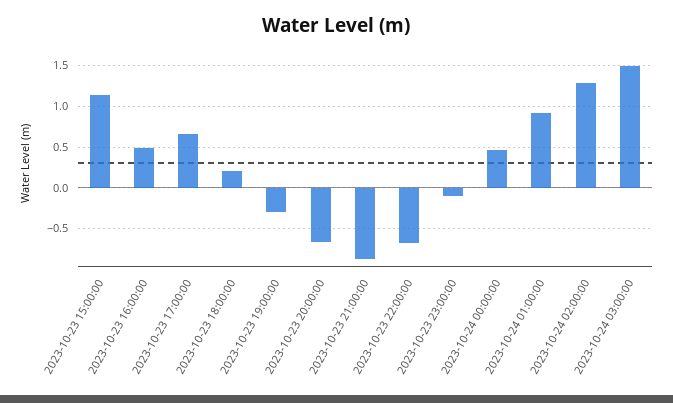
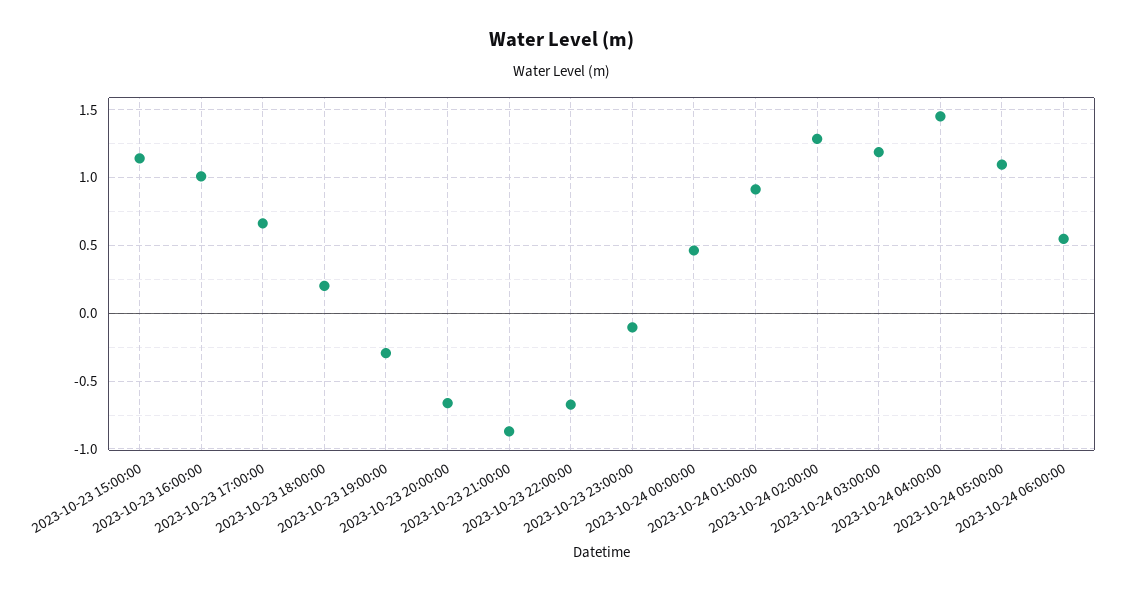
2023-10-23 16:00:00: 0.5 -> 1
2023-10-24 03:00:00: 1.5 -> 1.2
2023-10-24 04:00:00: none -> 1.45
2023-10-24 05:00:00: none -> 1.1
2023-10-24 06:00:00: none -> 0.55

